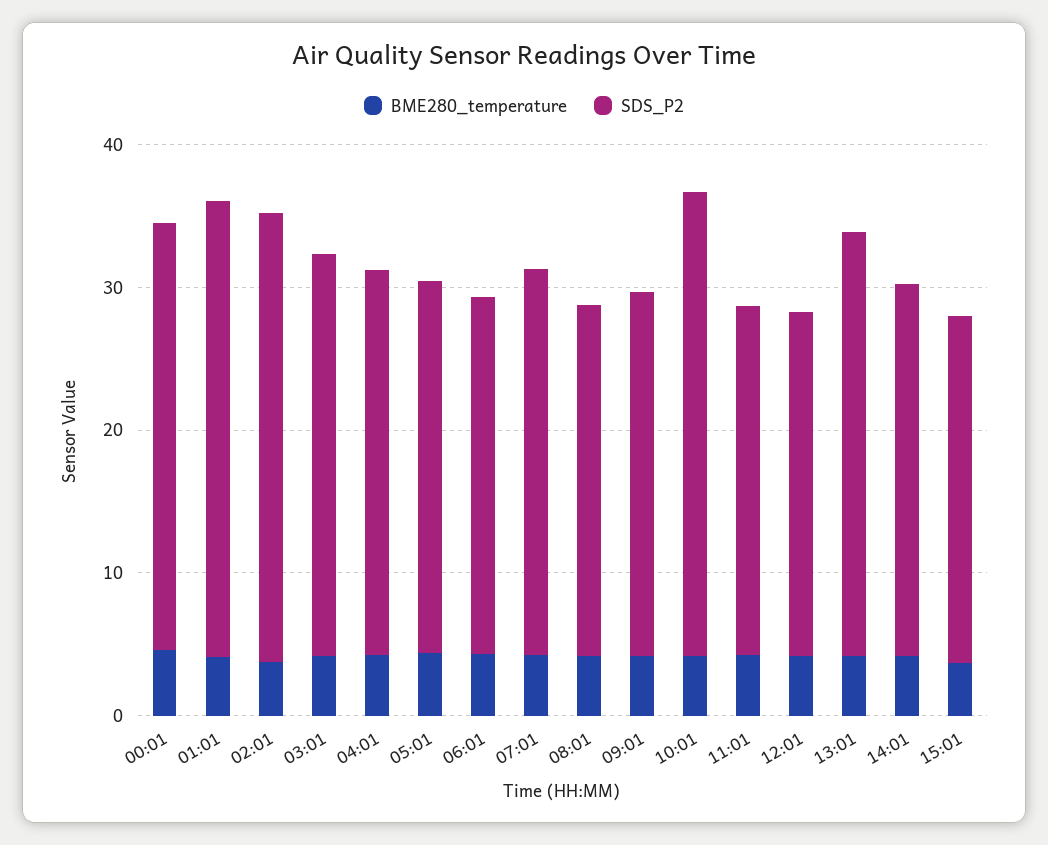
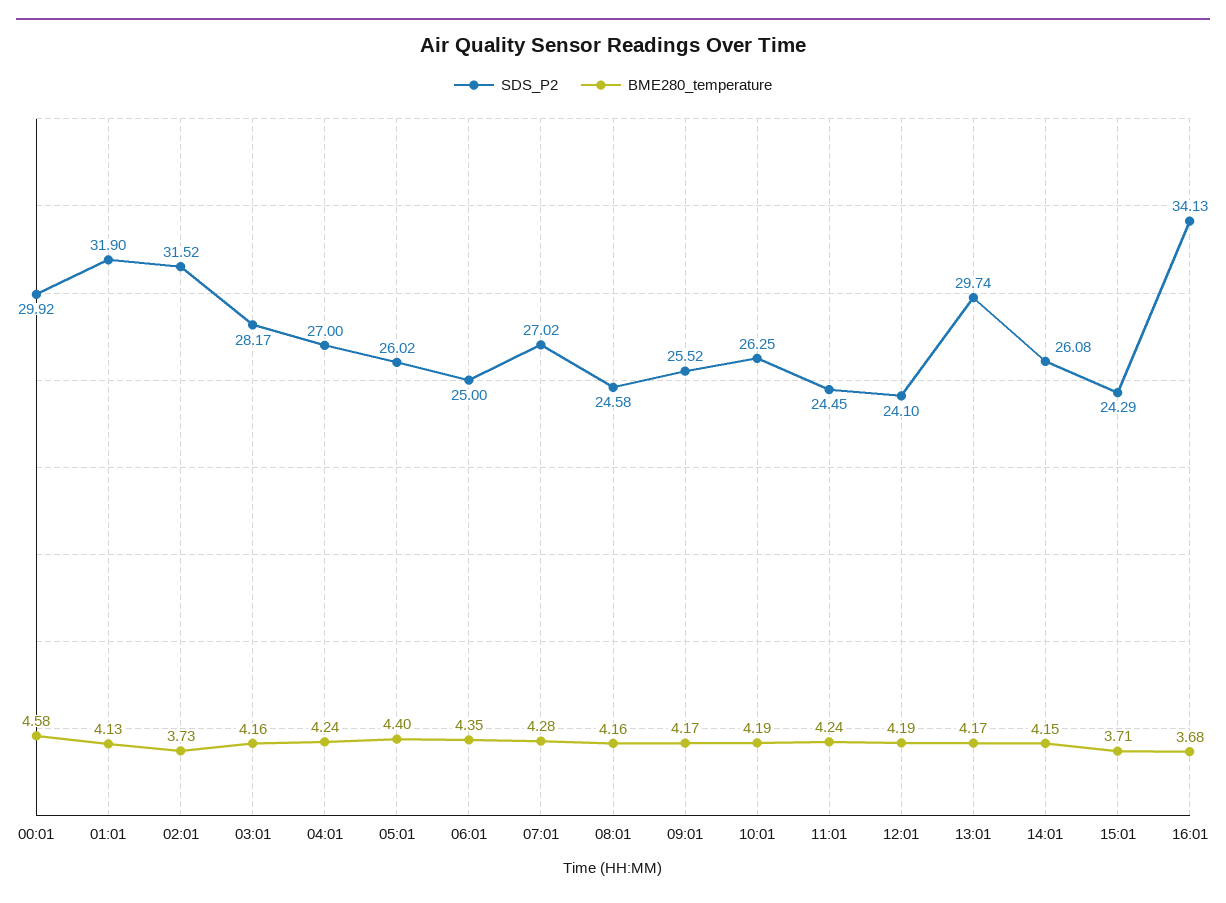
SDS_P2, 10:01: 32 -> 26.25
SDS_P2, 16:01: none -> 34.13
BME280_temperature, 16:01: none -> 3.68

